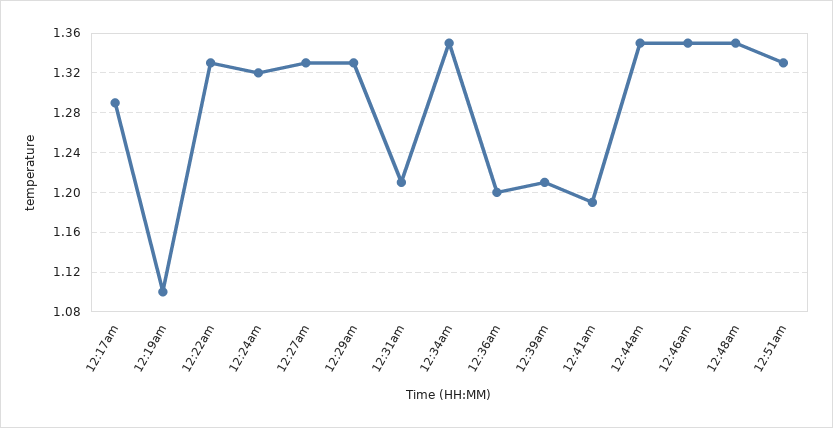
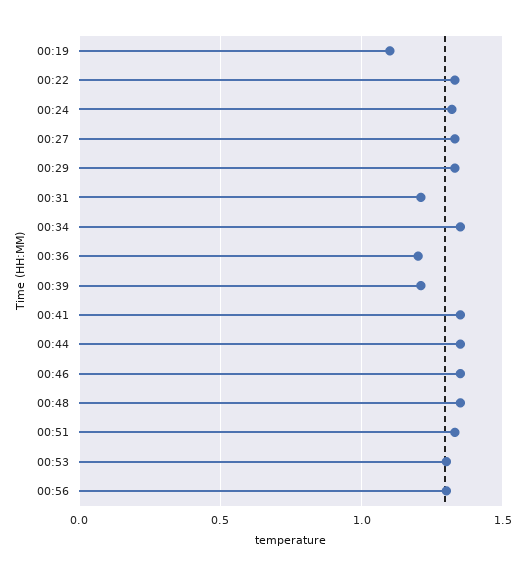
12:17am: 1.29 -> none
12:41am: 1.19 -> 1.35
00:53: none -> 1.3
00:56: none -> 1.3

